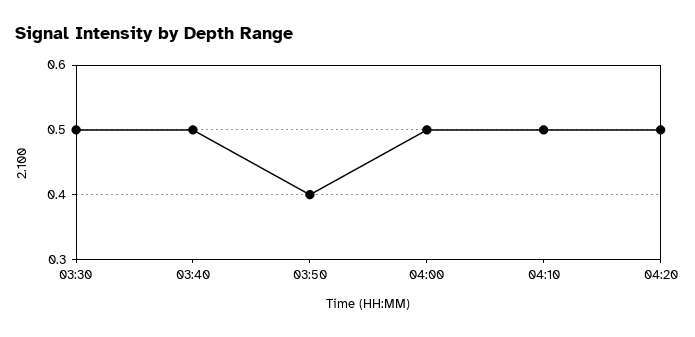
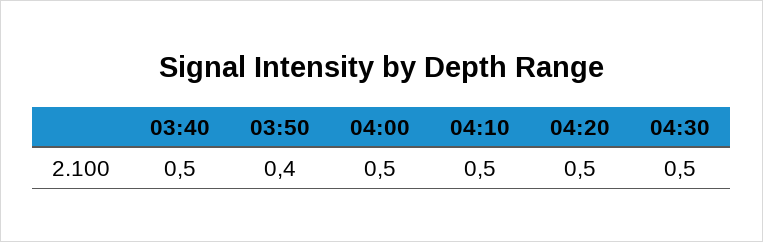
03:30: 0.5 -> none
04:30: none -> 0.5

